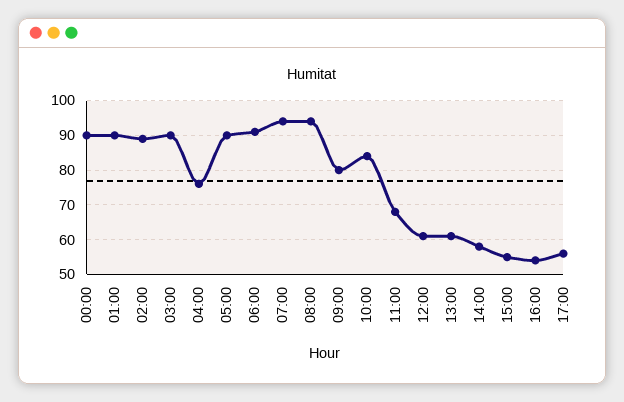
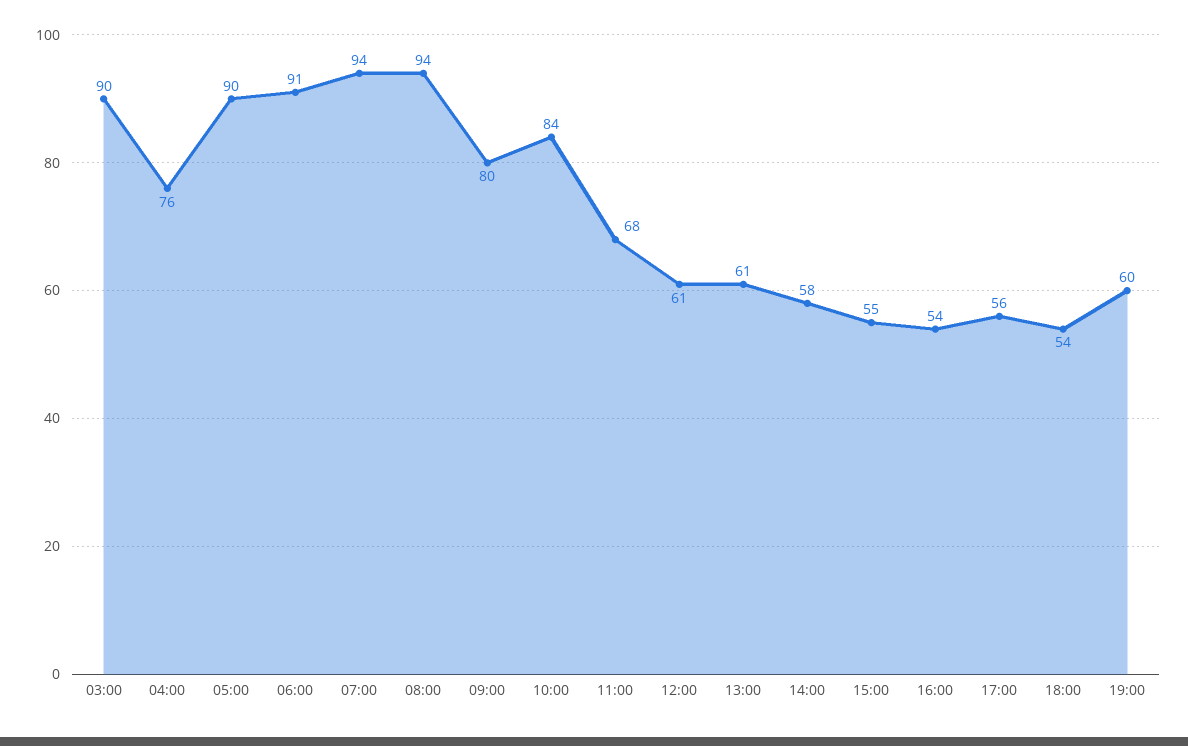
00:00: 90 -> none
01:00: 90 -> none
02:00: 90 -> none
18:00: none -> 54
19:00: none -> 60

